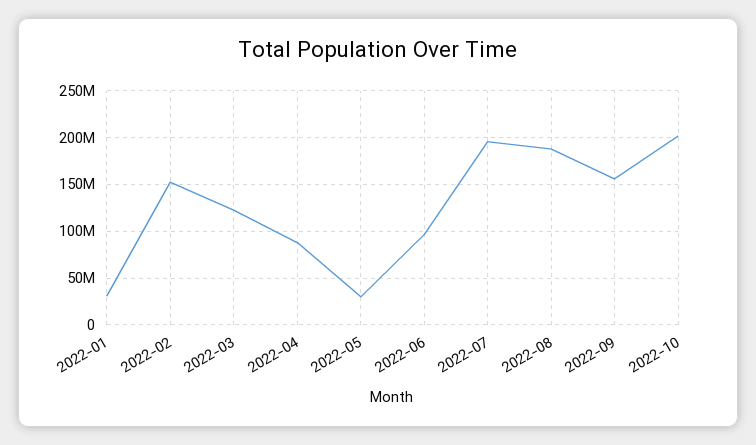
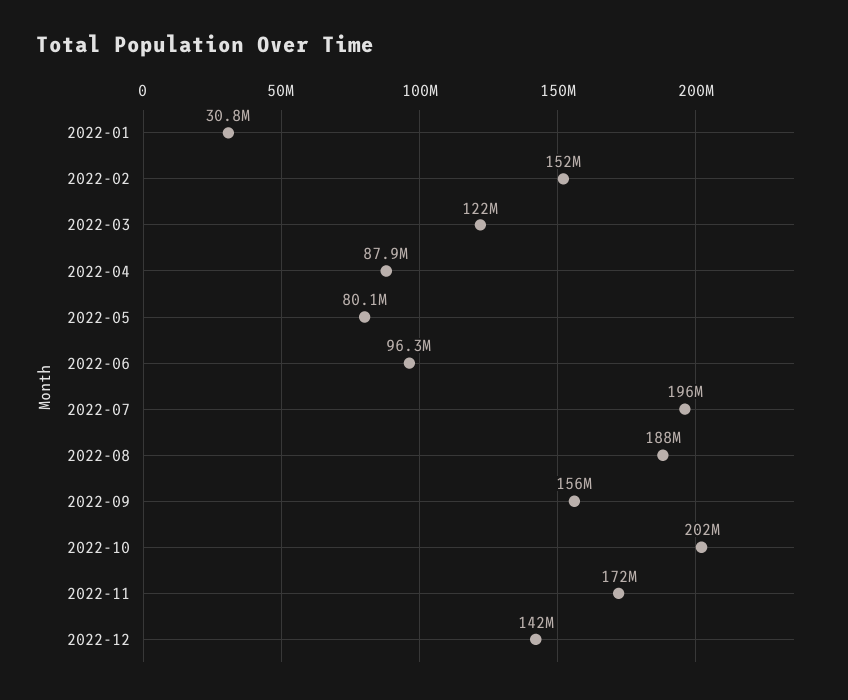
2022-05: 30000000 -> 80100000
2022-11: none -> 172000000
2022-12: none -> 142000000

